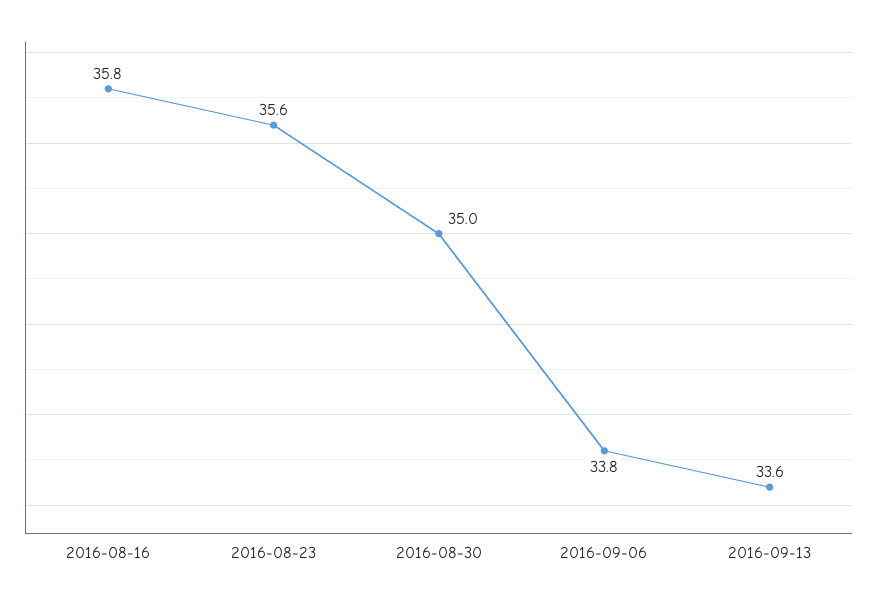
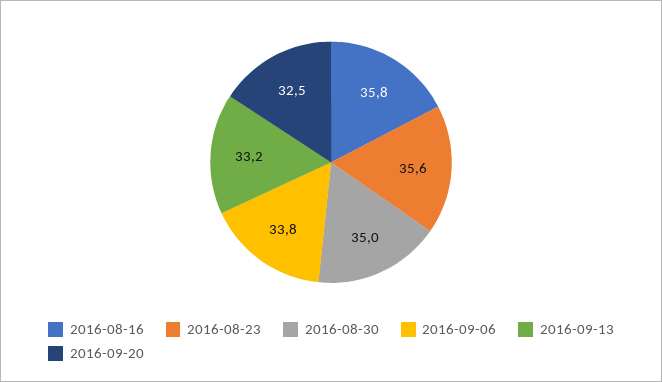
2016-09-13: 33.6 -> 33.2
2016-09-20: none -> 32.5

